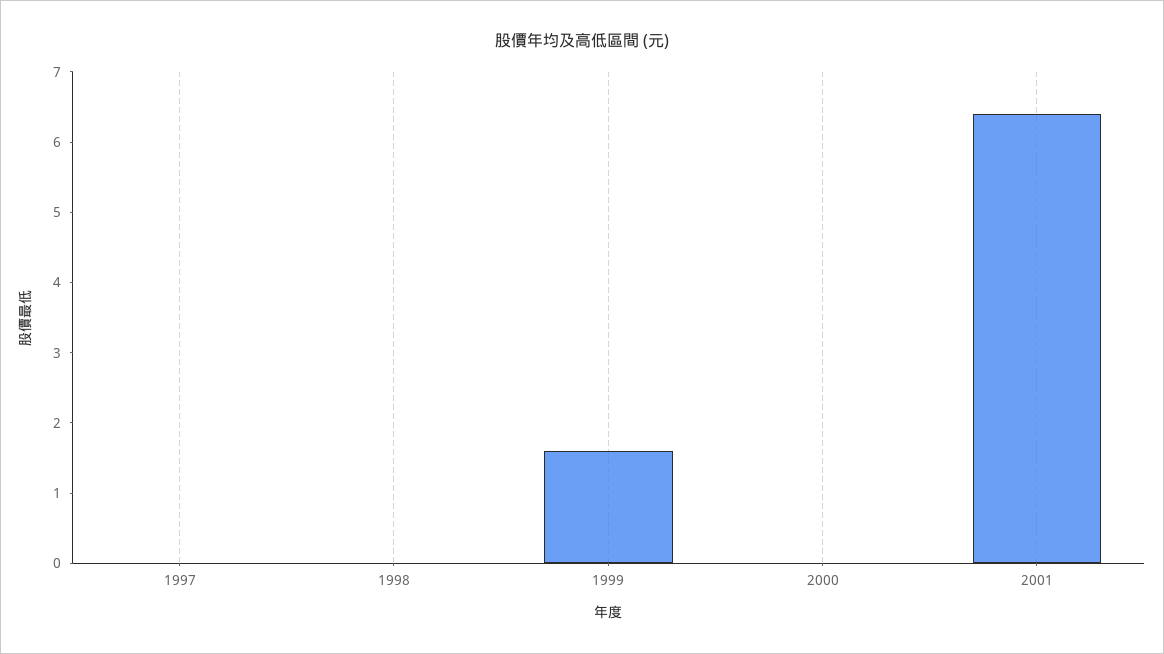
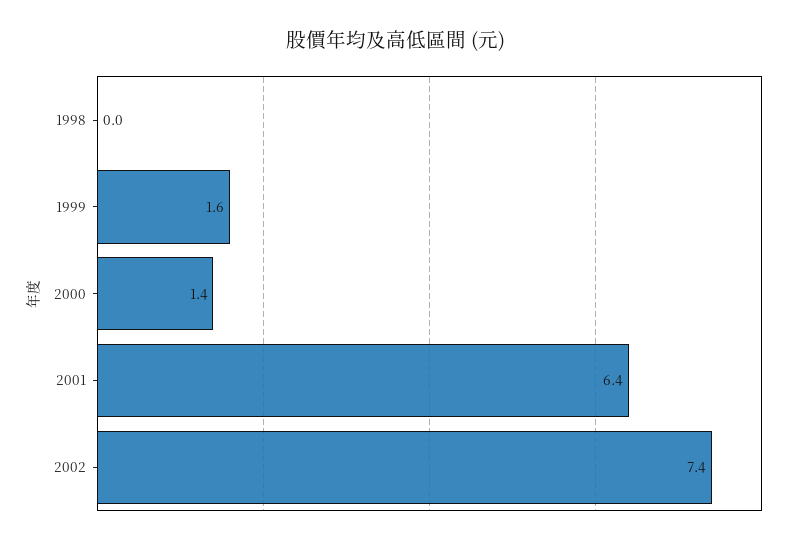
1997: 0 -> none
2000: 0 -> 1.4
2002: none -> 7.4

